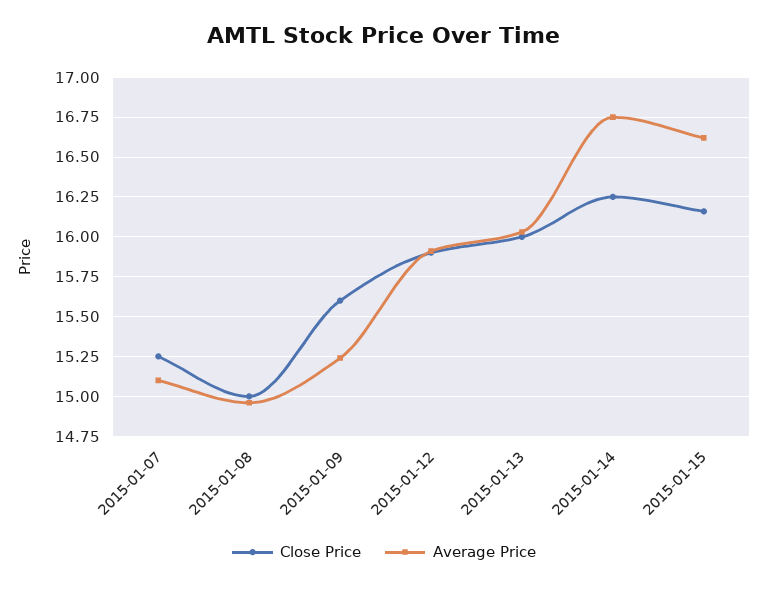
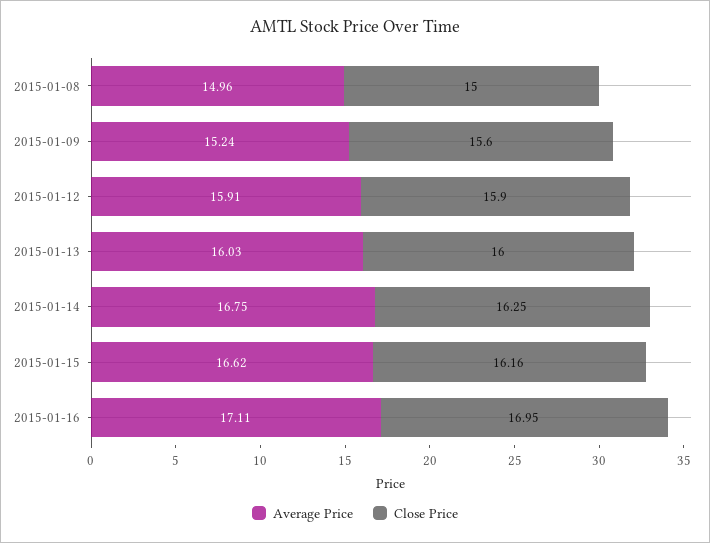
Close Price, 2015-01-07: 15.25 -> none
Average Price, 2015-01-07: 15.1 -> none
Average Price, 2015-01-16: none -> 17.11
Close Price, 2015-01-16: none -> 16.95

